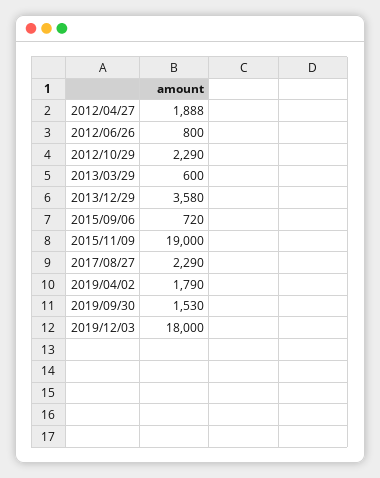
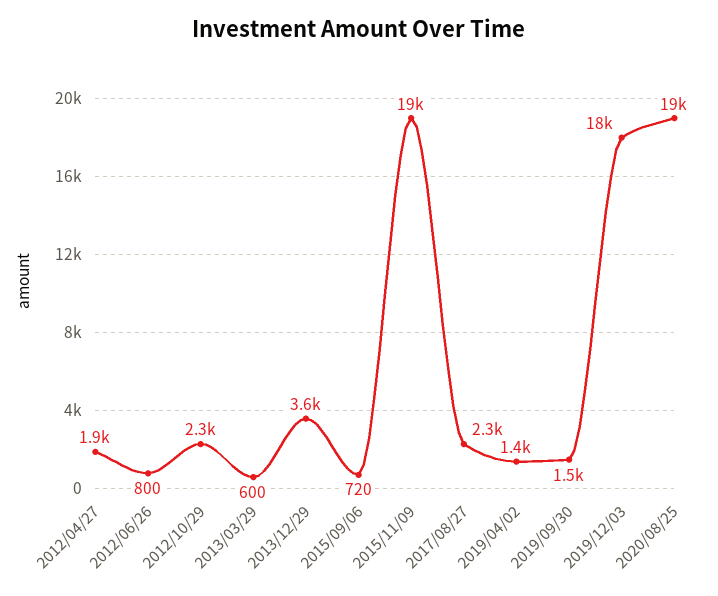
2019/04/02: 1790 -> 1400
2020/08/25: none -> 19000

